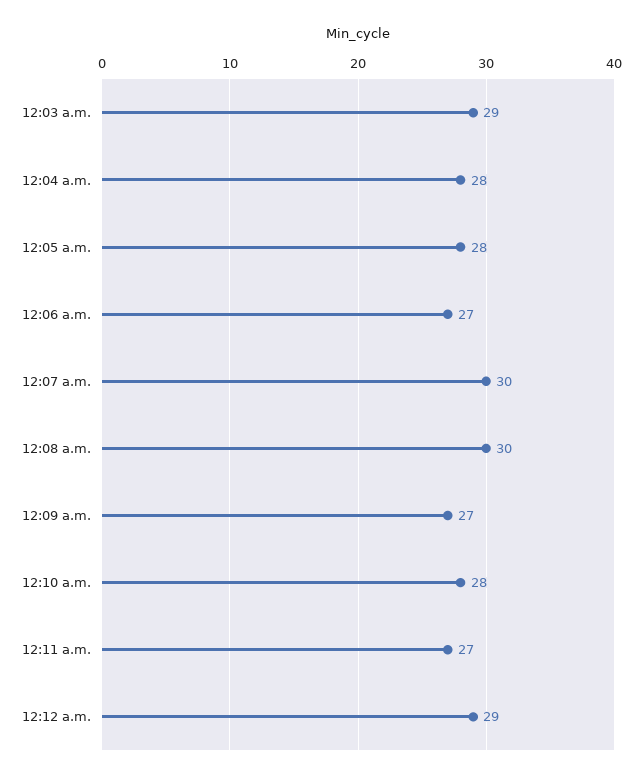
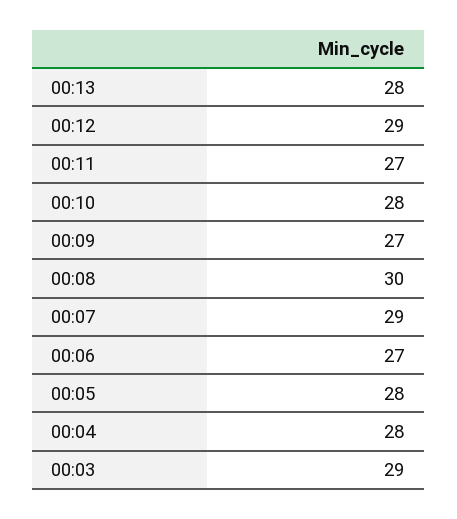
12:07 a.m.: 30 -> 29
00:13: none -> 28

